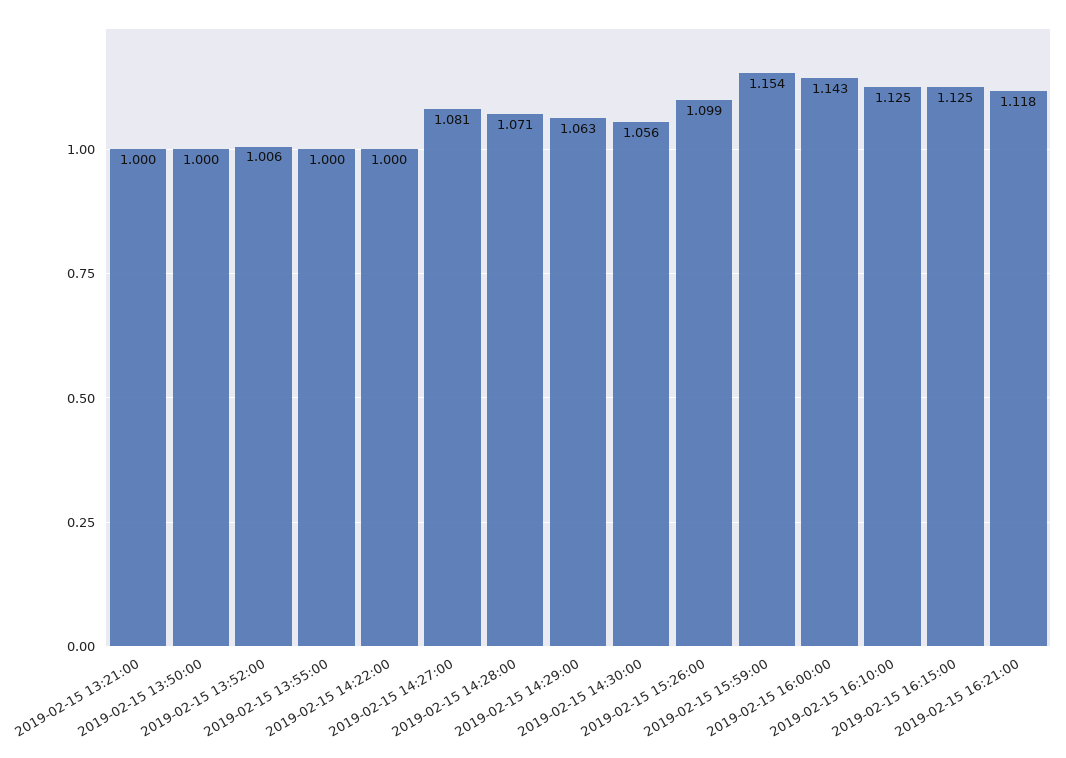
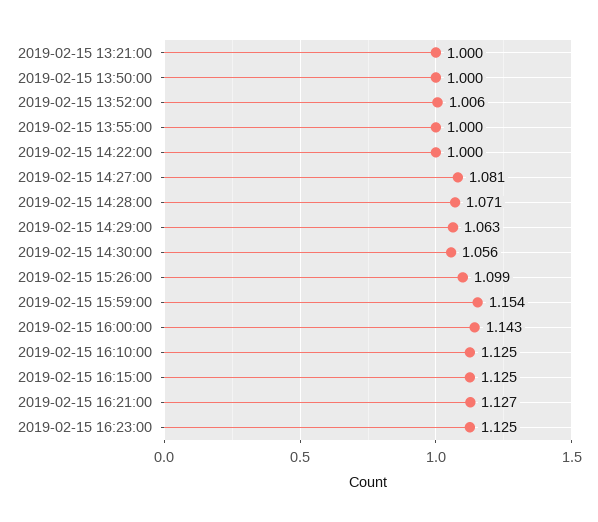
2019-02-15 16:21:00: 1.118 -> 1.127
2019-02-15 16:23:00: none -> 1.125

